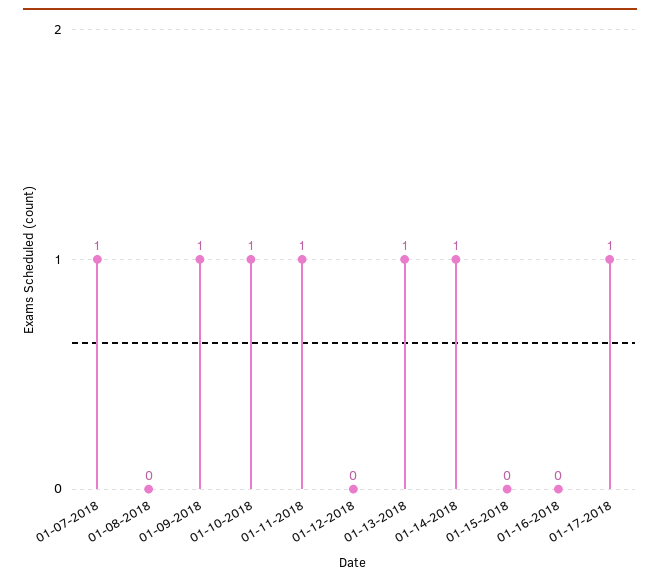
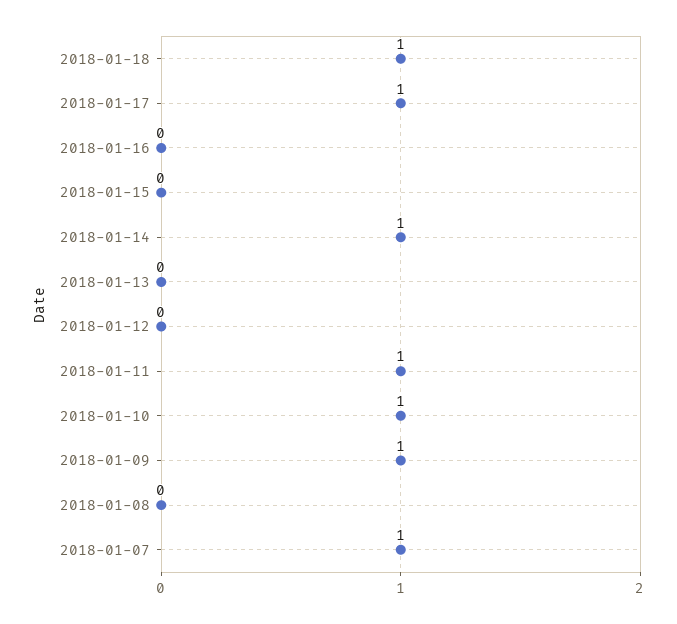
01-13-2018: 1 -> 0
2018-01-18: none -> 1

